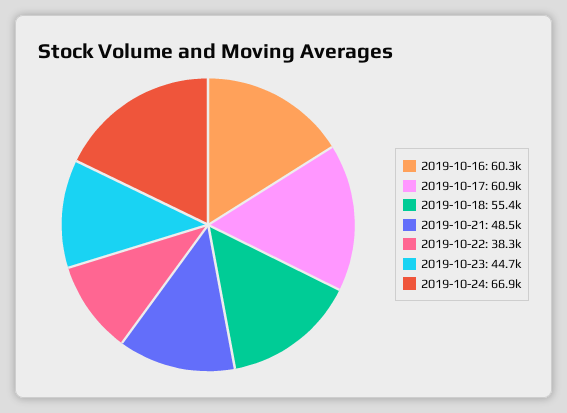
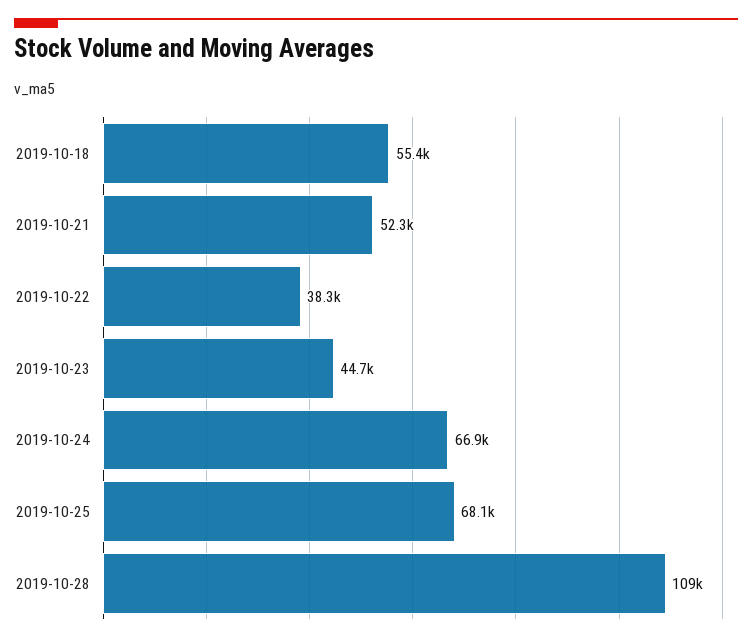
2019-10-16: 60300 -> none
2019-10-17: 60900 -> none
2019-10-21: 48500 -> 52300
2019-10-25: none -> 68100
2019-10-28: none -> 109000

